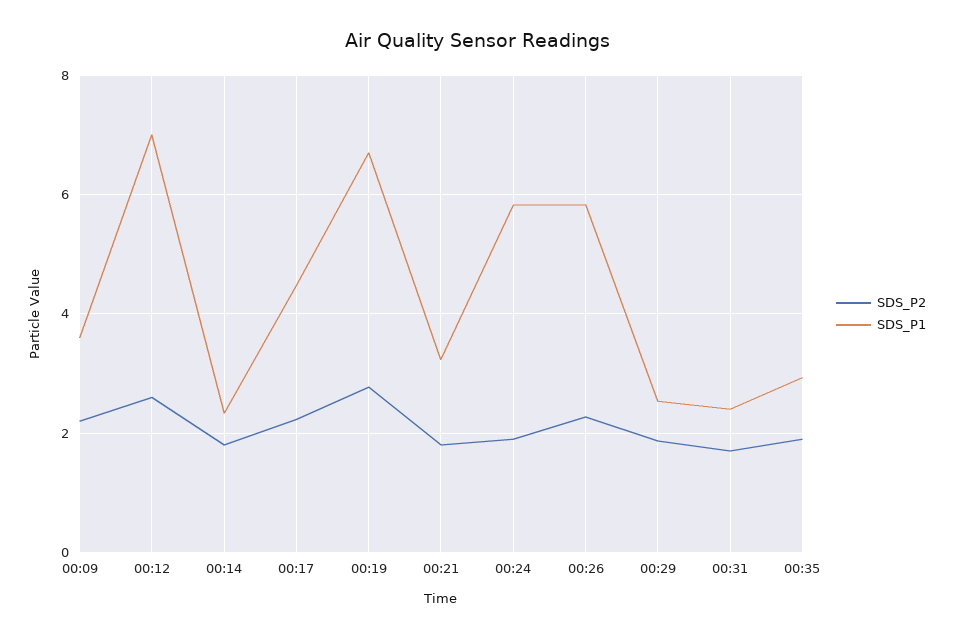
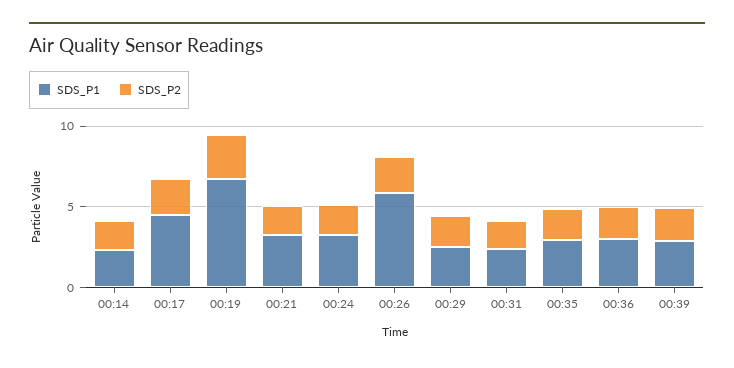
SDS_P2, 00:09: 2.2 -> none
SDS_P1, 00:09: 3.6 -> none
SDS_P2, 00:12: 2.6 -> none
SDS_P1, 00:12: 7 -> none
SDS_P1, 00:24: 5.8 -> 3
SDS_P1, 00:36: none -> 3
SDS_P2, 00:36: none -> 2
SDS_P1, 00:39: none -> 3
SDS_P2, 00:39: none -> 2

